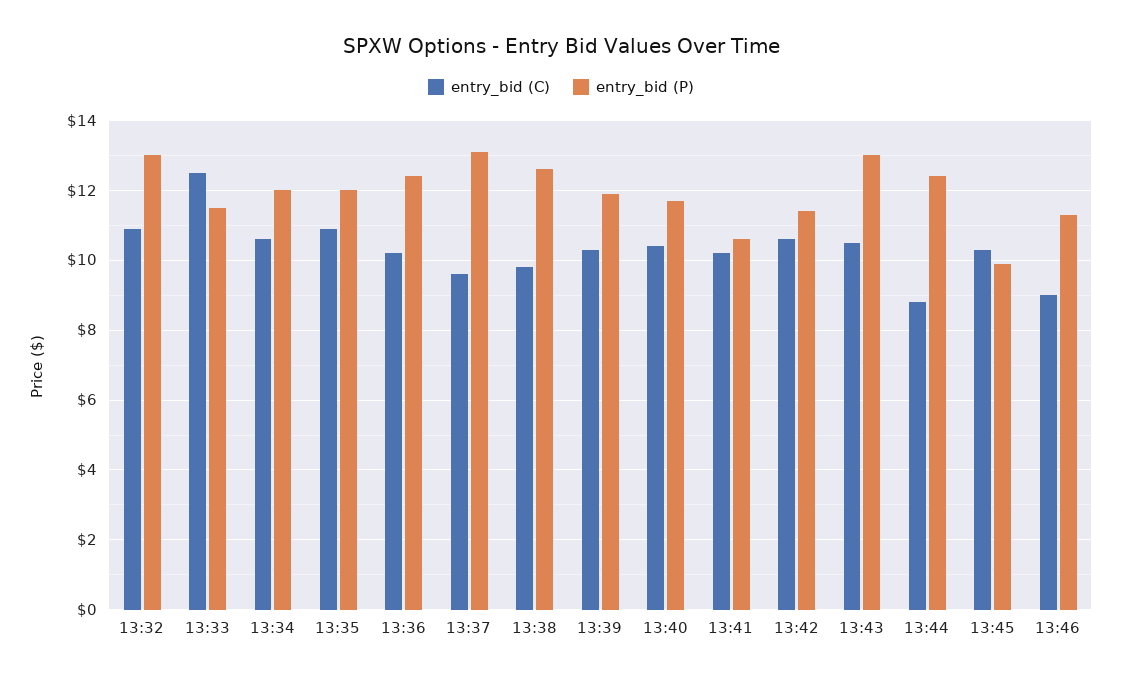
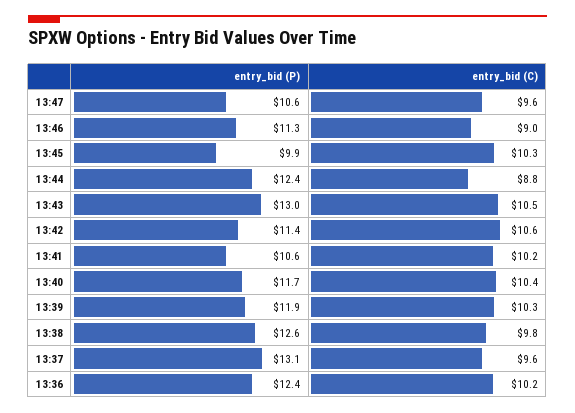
entry_bid (C), 13:32: 11 -> none
entry_bid (P), 13:32: 13 -> none
entry_bid (C), 13:33: 12.5 -> none
entry_bid (P), 13:33: 11.5 -> none
entry_bid (C), 13:34: 10.5 -> none
entry_bid (P), 13:34: 12 -> none
entry_bid (C), 13:35: 11 -> none
entry_bid (P), 13:35: 12 -> none
entry_bid (P), 13:47: none -> 10.6
entry_bid (C), 13:47: none -> 9.6

